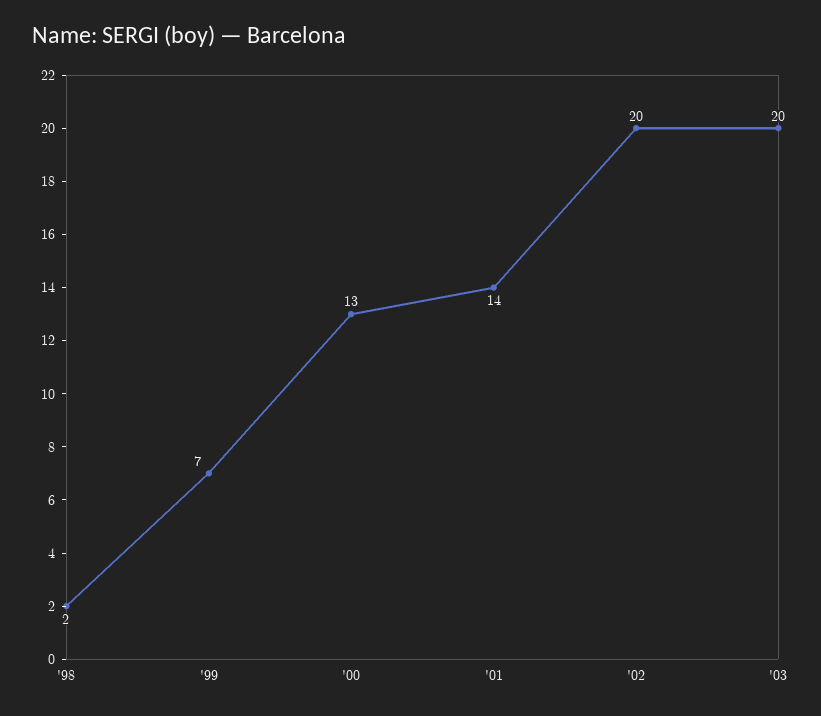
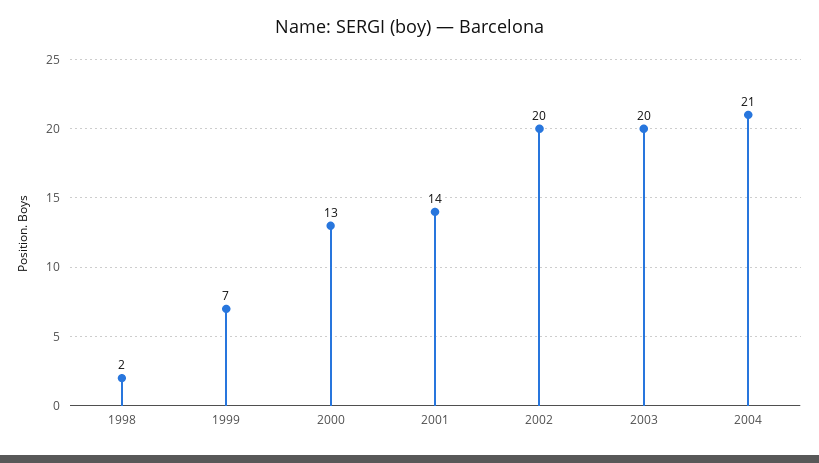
2004: none -> 21

